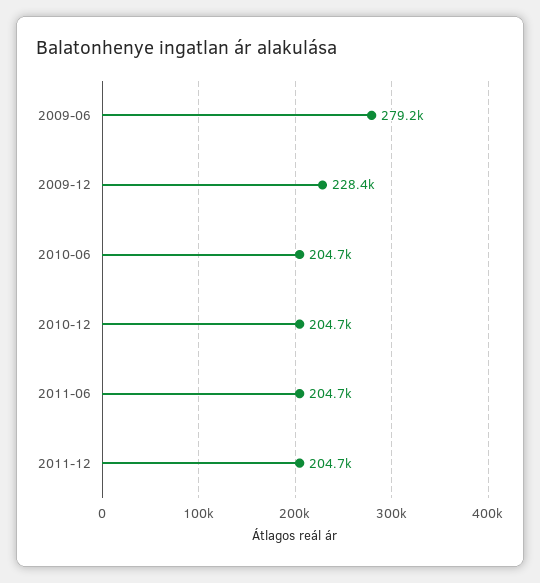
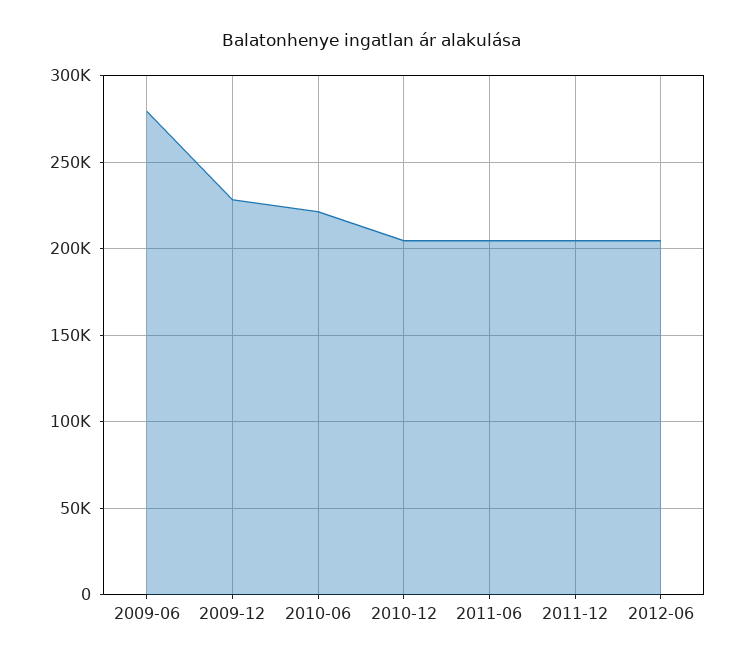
2010-06: 204700 -> 220000
2012-06: none -> 205000

